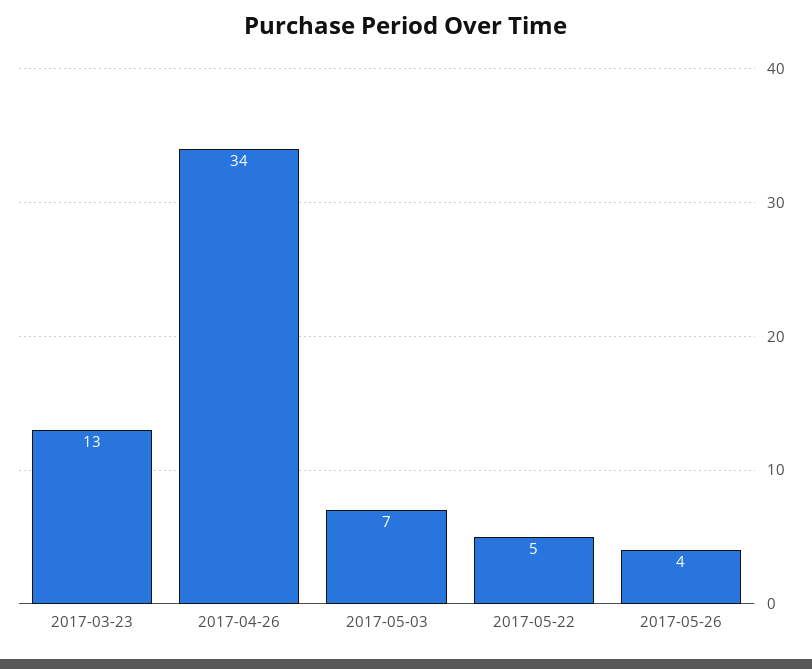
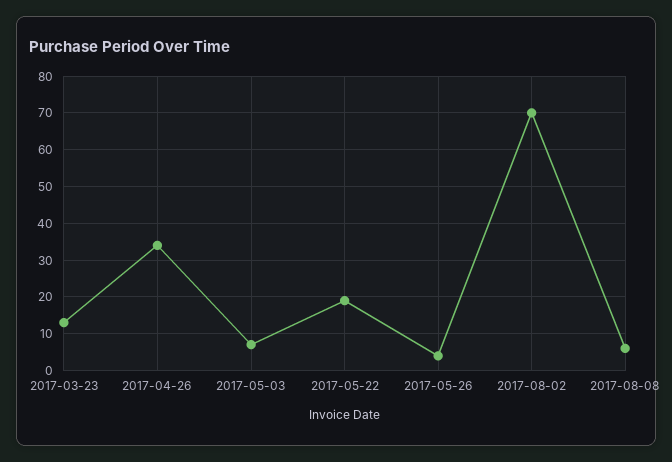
2017-05-22: 5 -> 20
2017-08-02: none -> 70
2017-08-08: none -> 5

